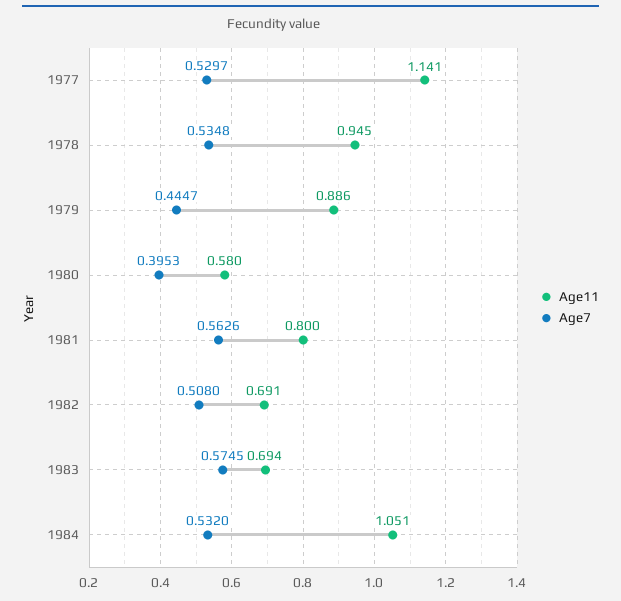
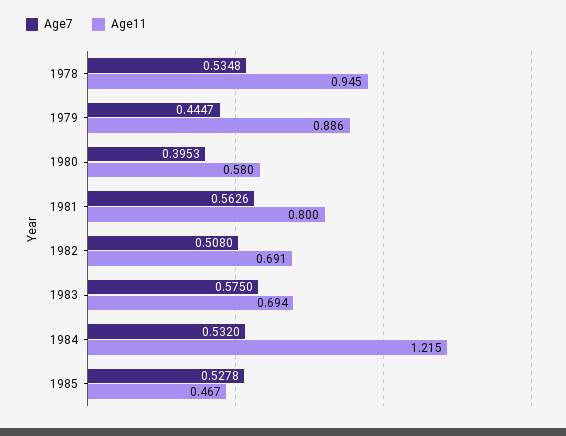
Age11, 1977: 1.141 -> none
Age7, 1977: 0.5297 -> none
Age7, 1983: 0.5745 -> 0.575
Age11, 1984: 1.051 -> 1.215
Age7, 1985: none -> 0.5278
Age11, 1985: none -> 0.467

